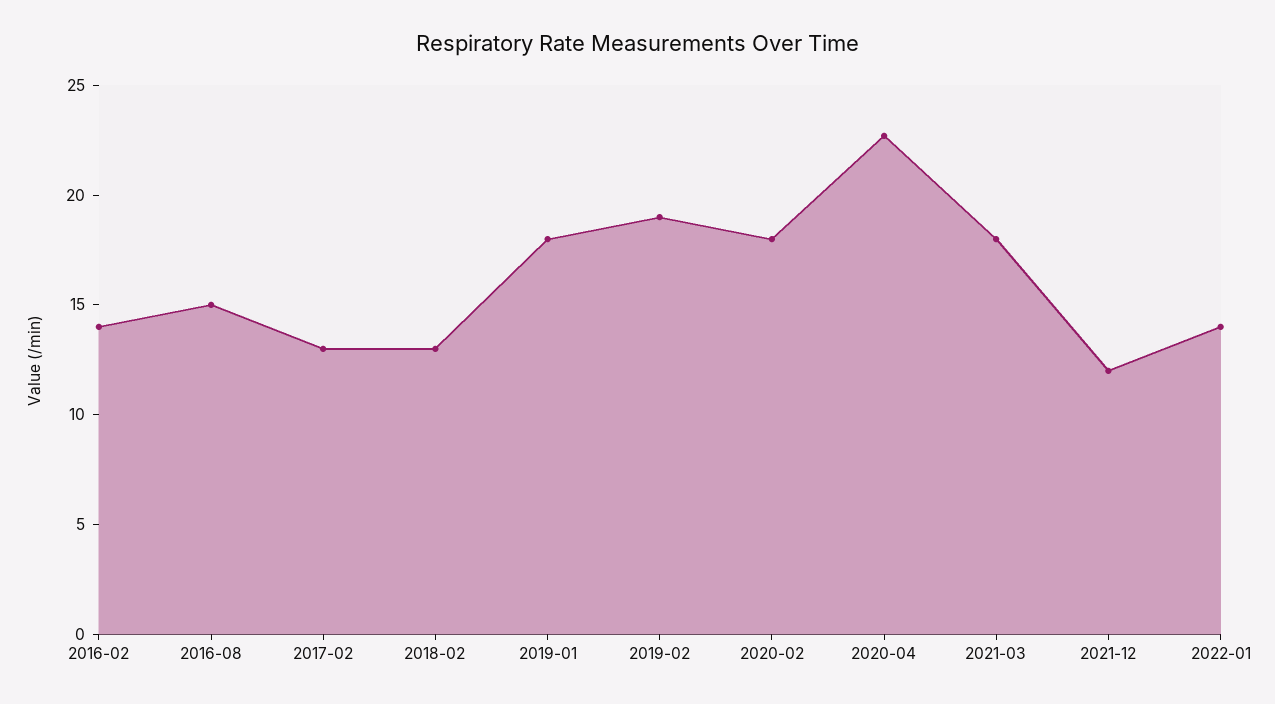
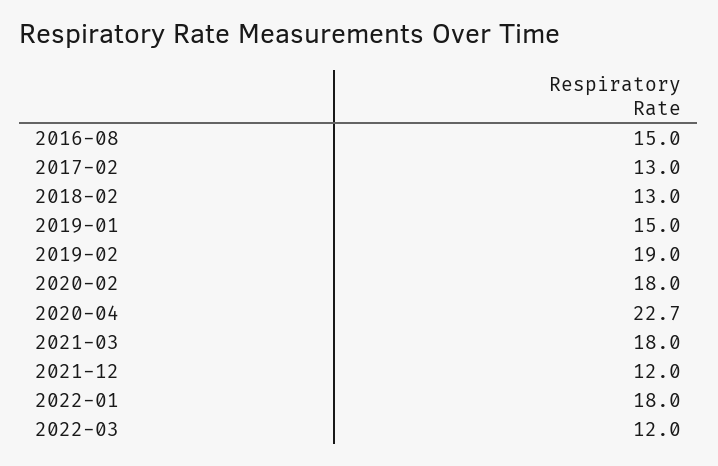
2016-02: 14 -> none
2019-01: 18 -> 15
2022-01: 14 -> 18
2022-03: none -> 12

